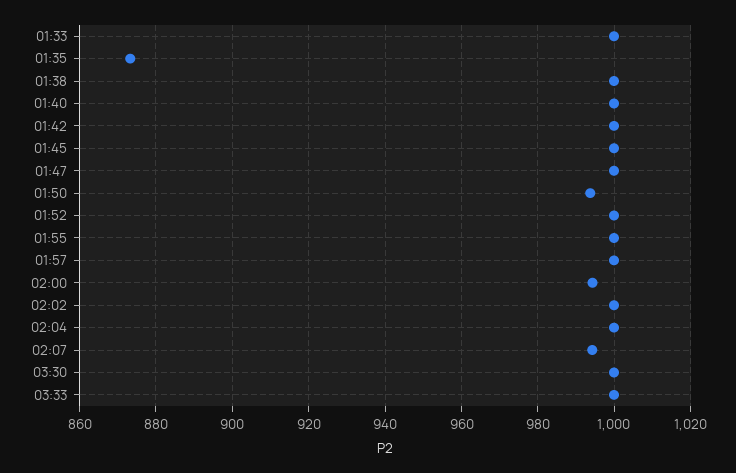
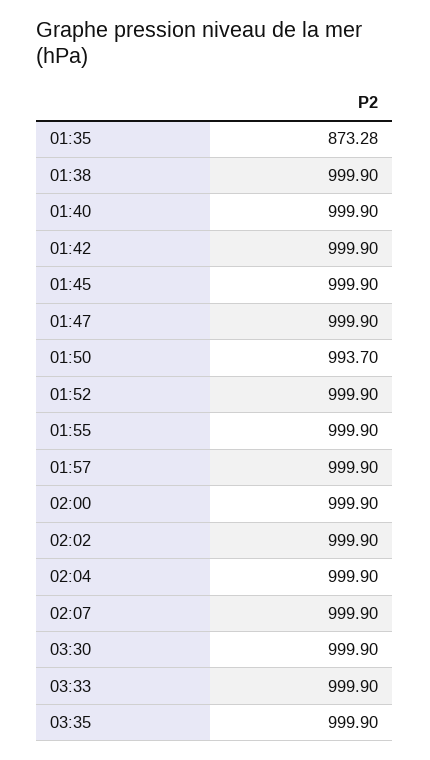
01:33: 1000 -> none
02:00: 994 -> 999.9
02:07: 994 -> 999.9
03:35: none -> 999.9

